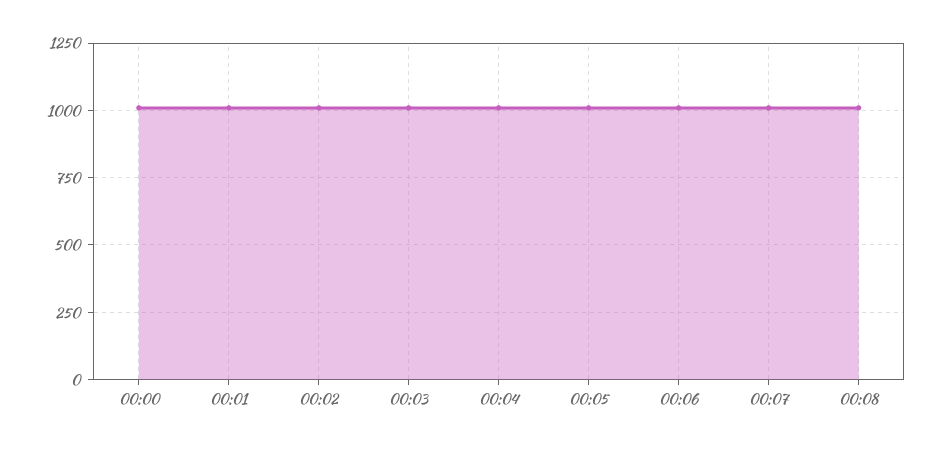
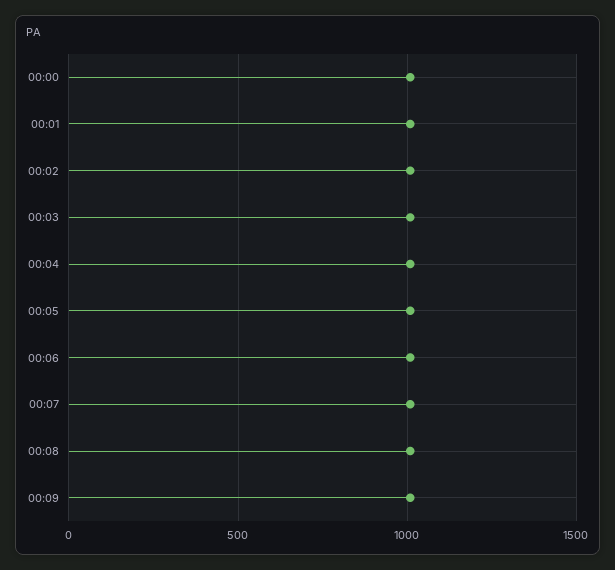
00:09: none -> 1000

